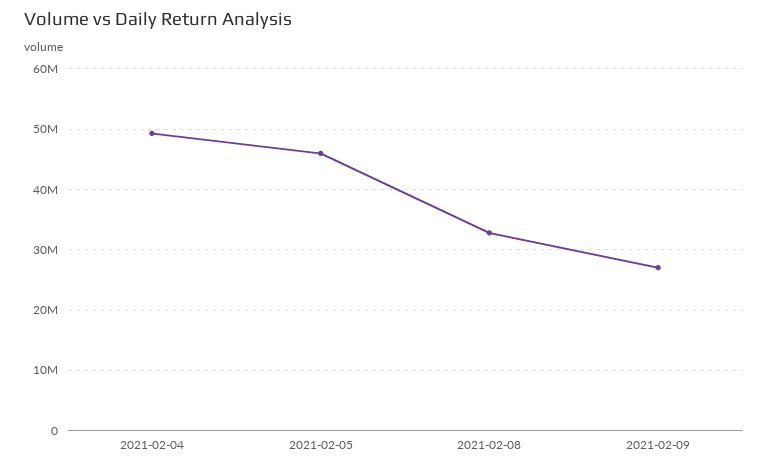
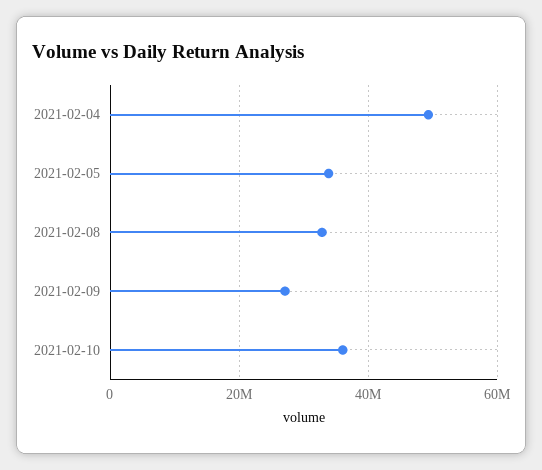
2021-02-05: 46000000 -> 34000000
2021-02-10: none -> 36000000

